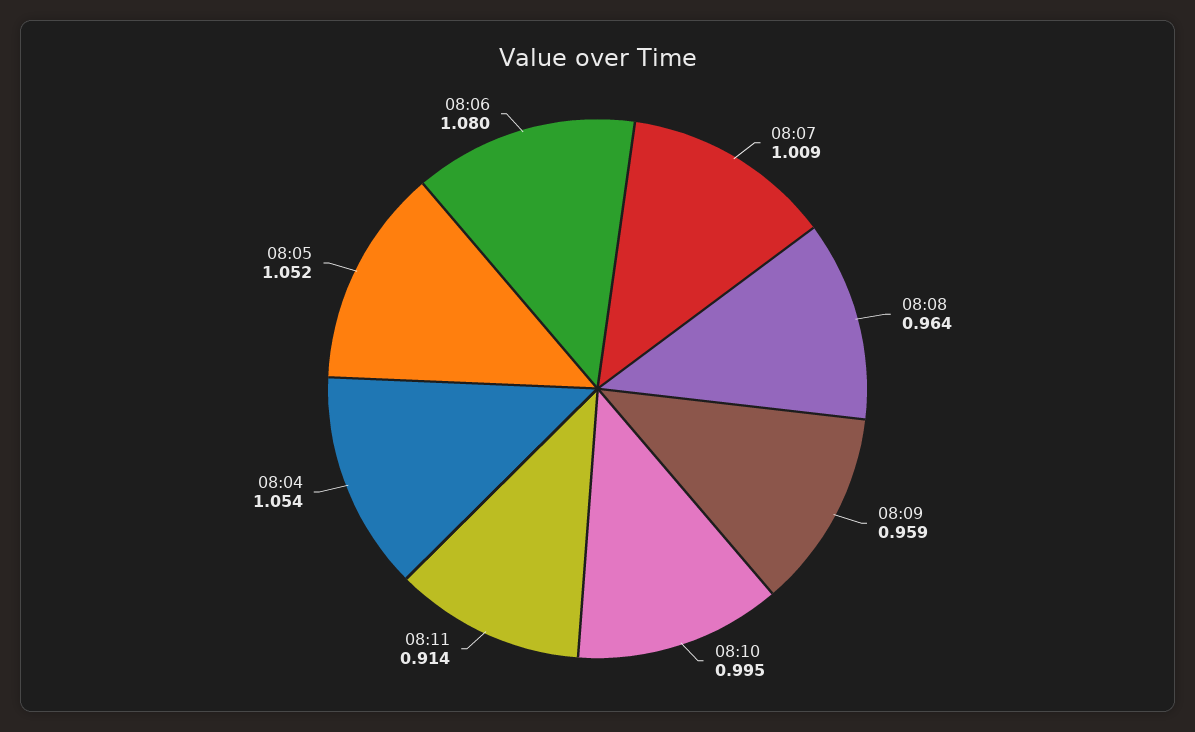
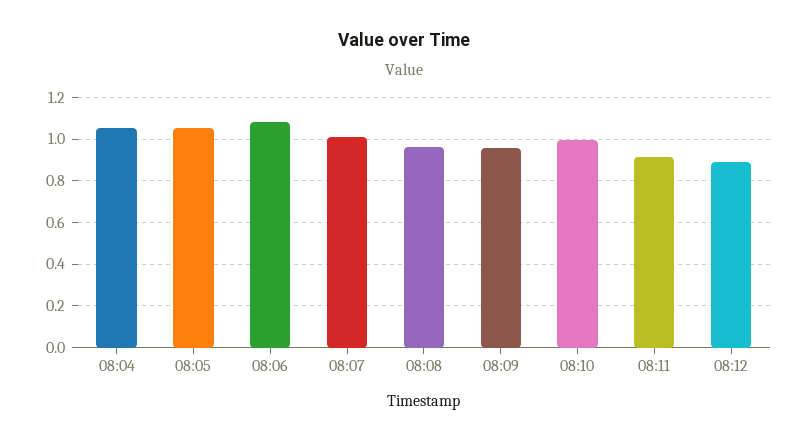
08:12: none -> 0.9

